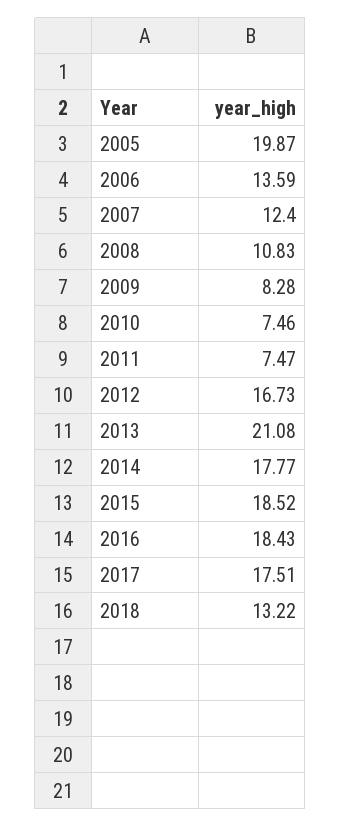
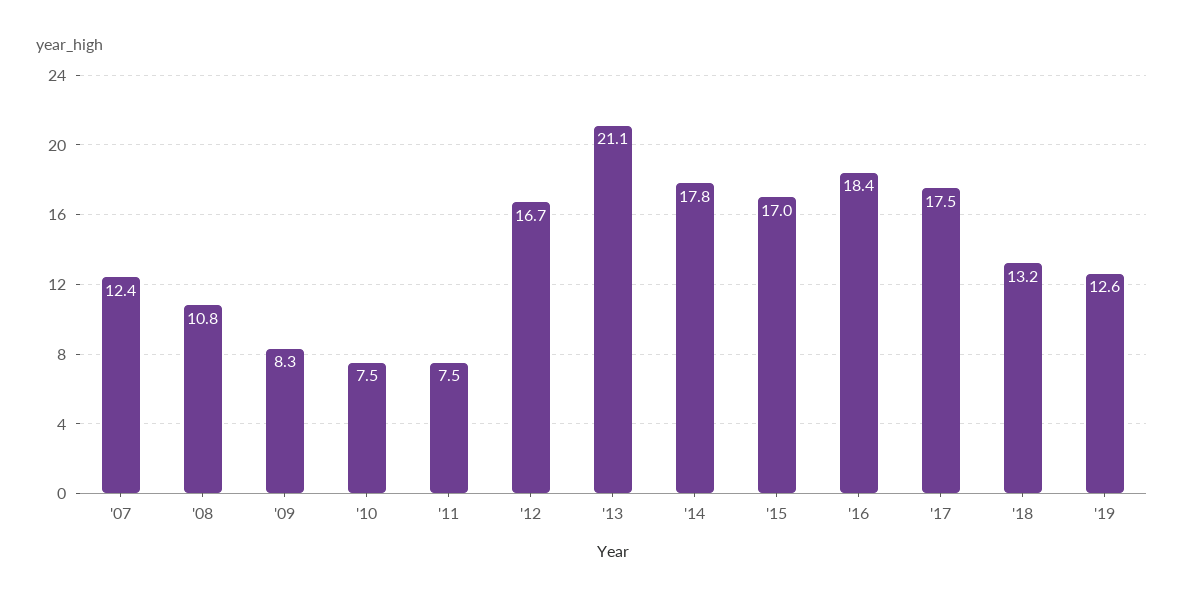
2005: 19.87 -> none
2006: 13.59 -> none
2015: 18.52 -> 17
'19: none -> 12.6

